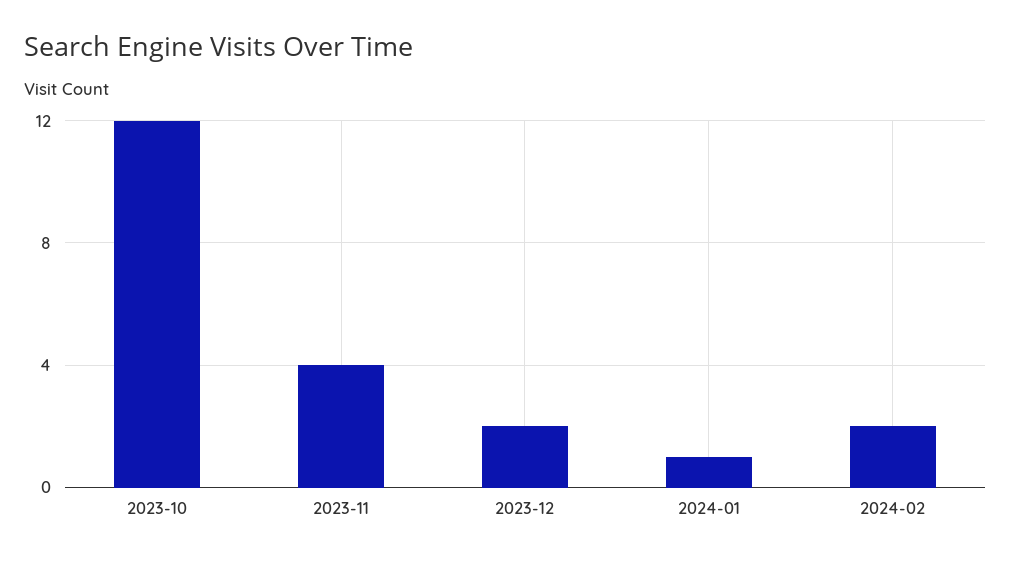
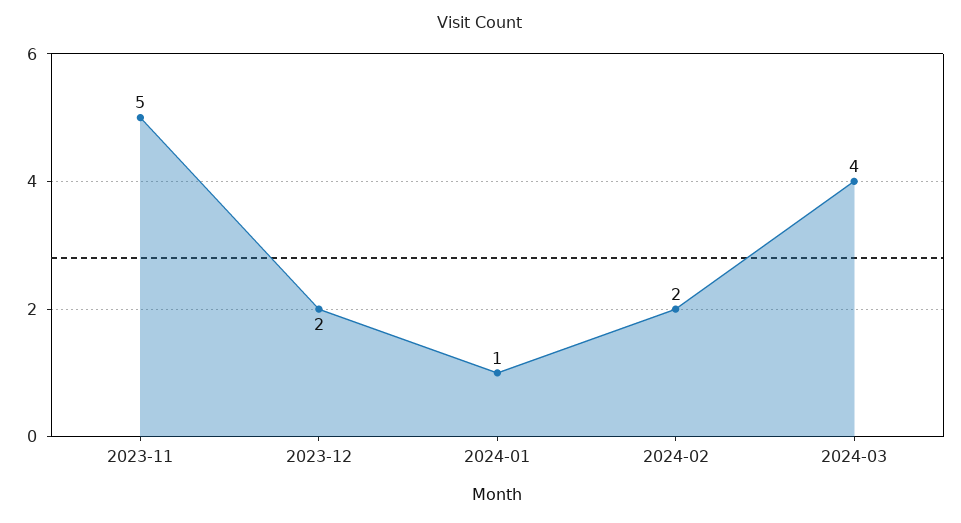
2023-10: 12 -> none
2023-11: 4 -> 5
2024-03: none -> 4

